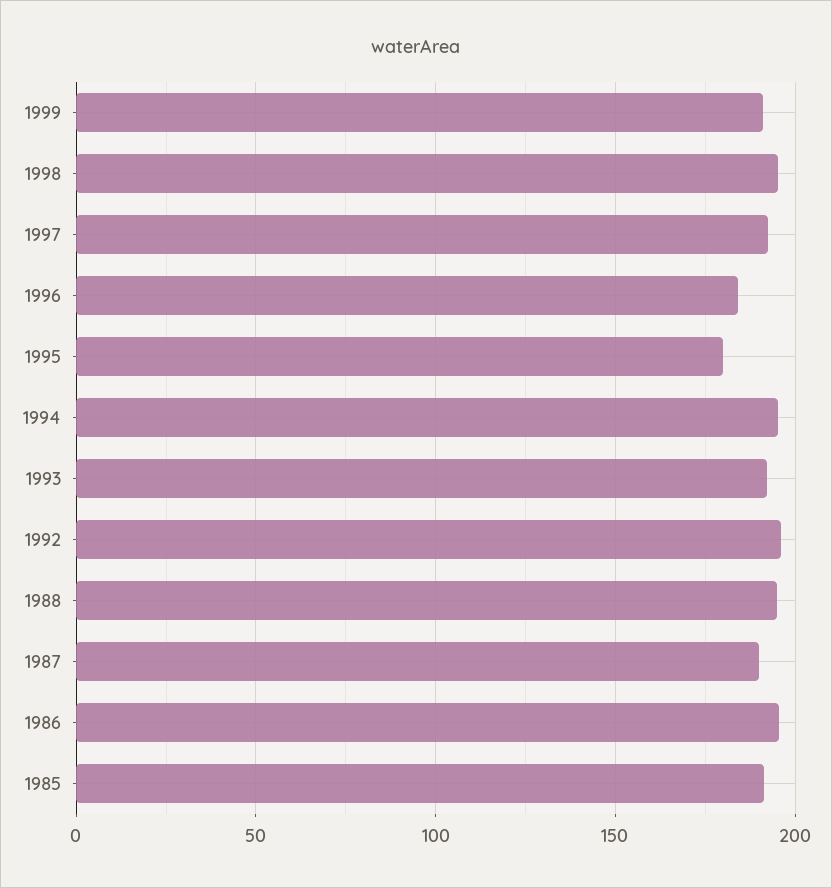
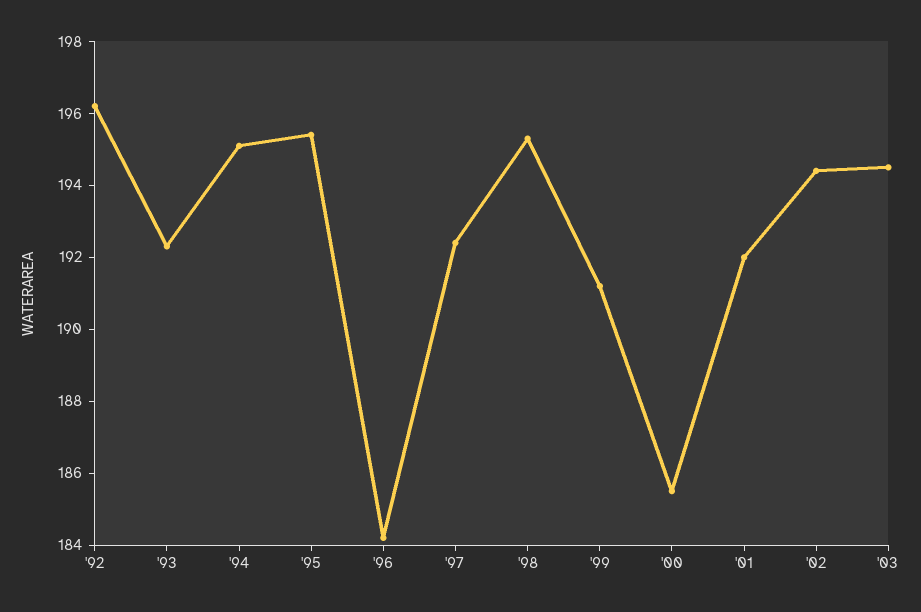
1995: 180 -> 195.5
1988: 195 -> none
1987: 190 -> none
1986: 195 -> none
1985: 190 -> none
'00: none -> 185.5
'01: none -> 192
'02: none -> 194.5
'03: none -> 194.5

